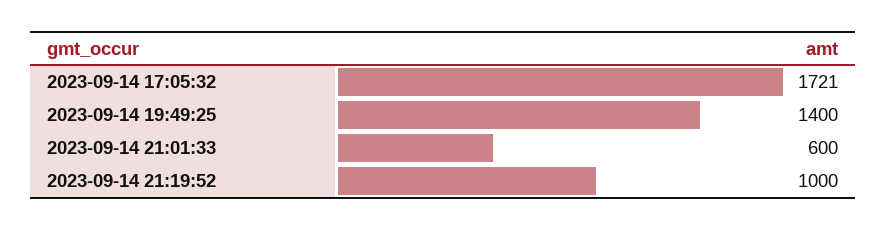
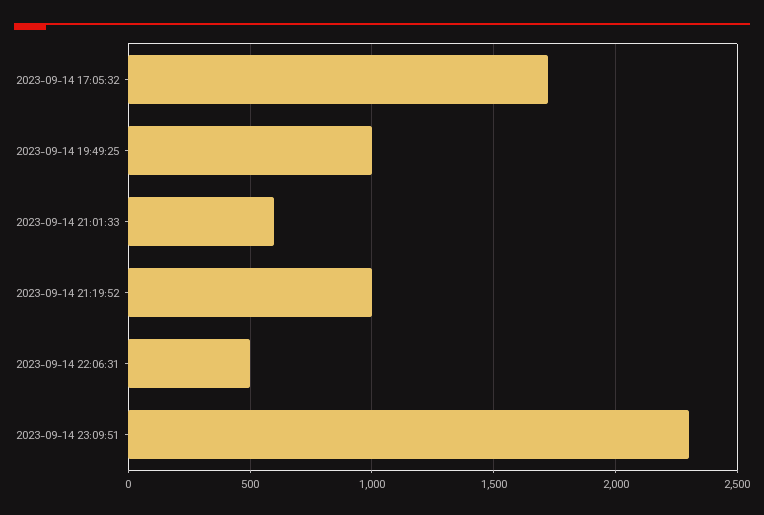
2023-09-14 19:49:25: 1400 -> 1000
2023-09-14 22:06:31: none -> 500
2023-09-14 23:09:51: none -> 2300

